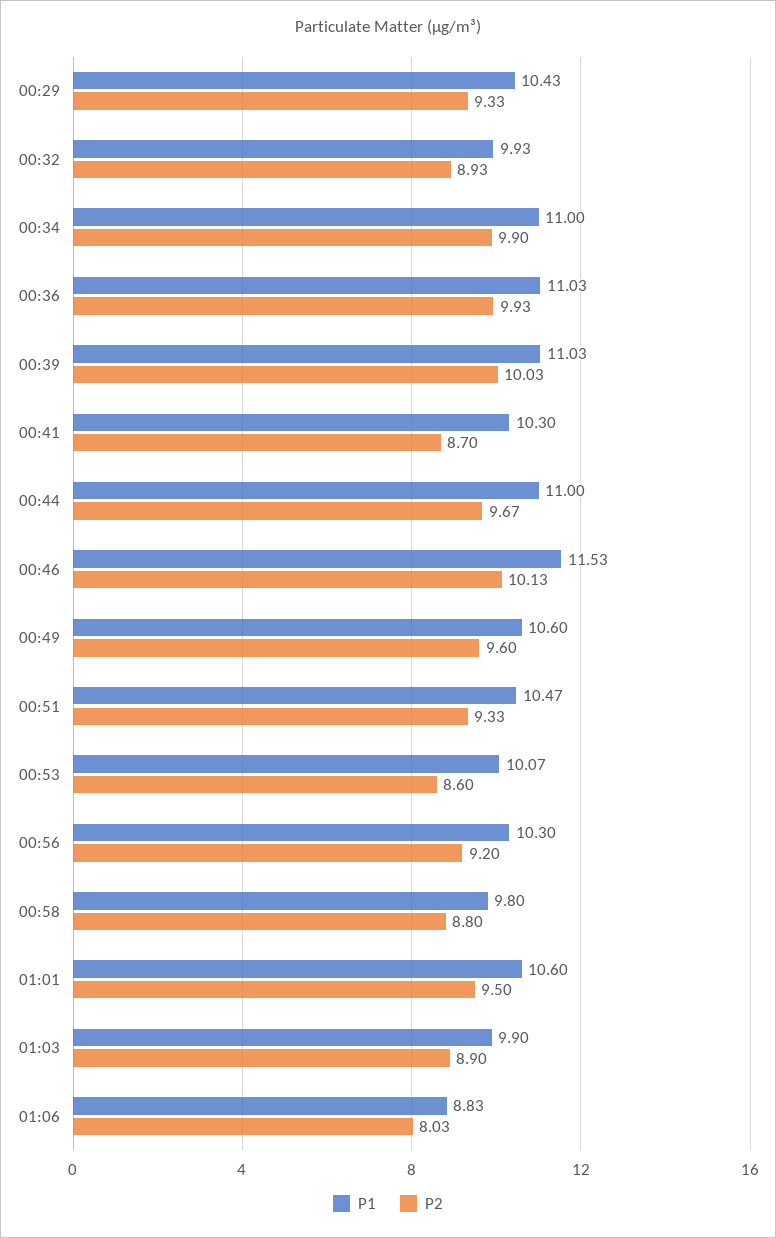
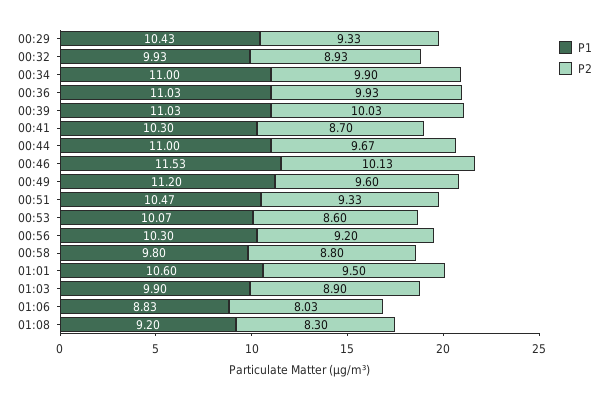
P1, 00:49: 10.6 -> 11.2
P1, 01:08: none -> 9.2
P2, 01:08: none -> 8.3

